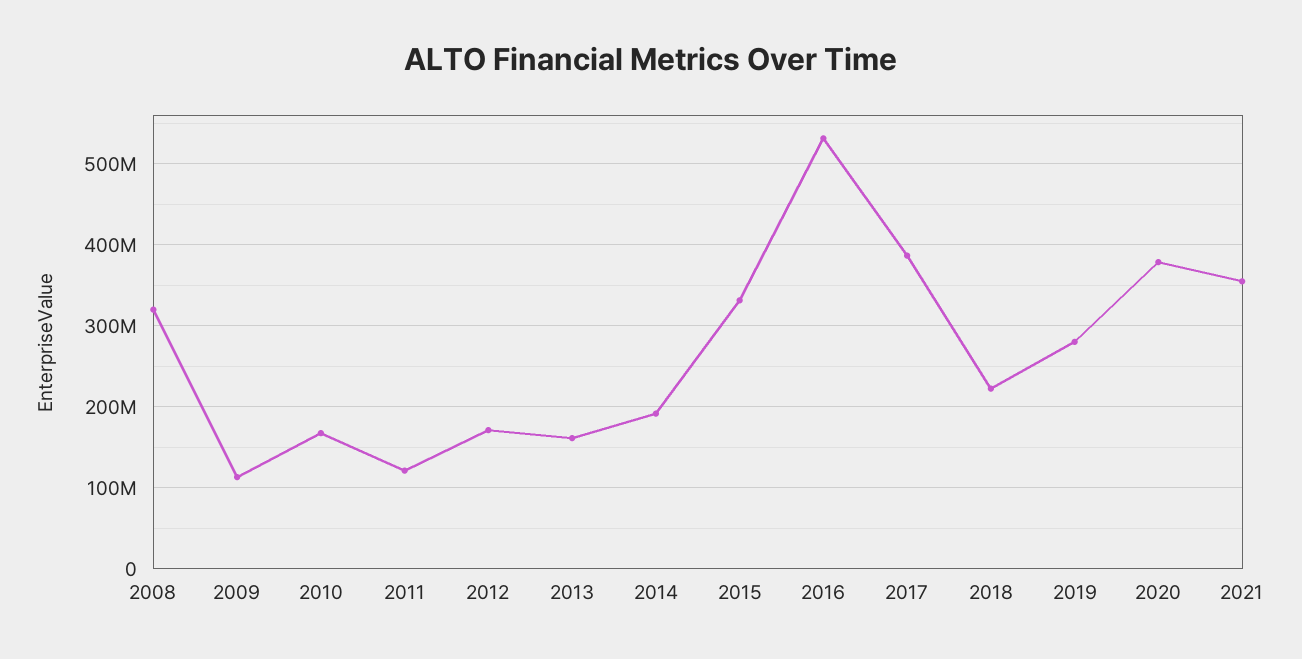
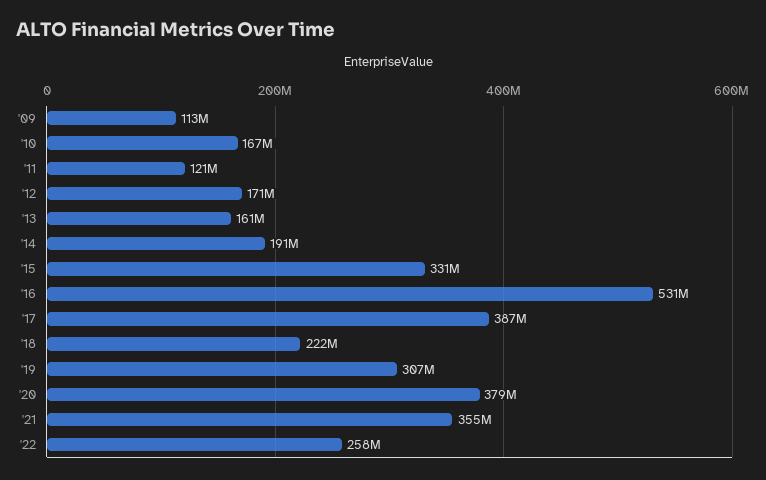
2008: 320000000 -> none
2019: 280000000 -> 307000000
'22: none -> 258000000

